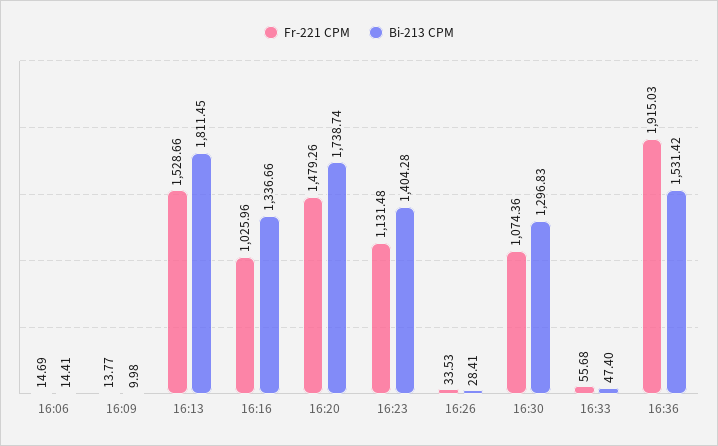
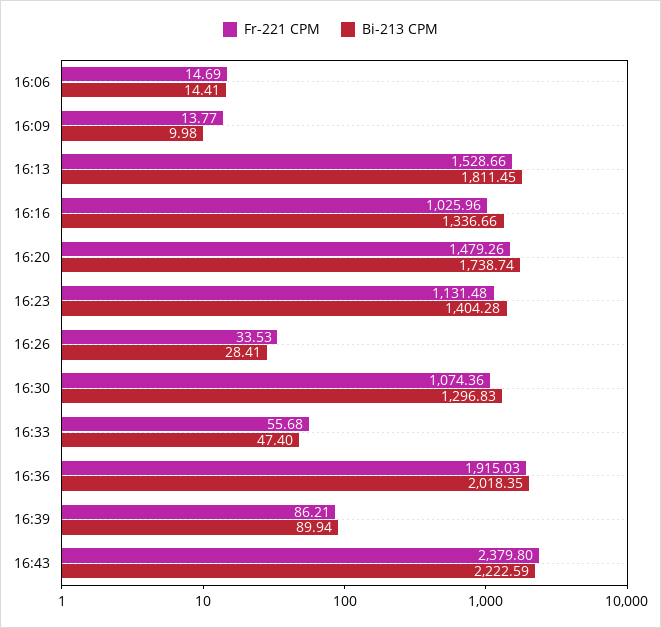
Bi-213 CPM, 16:36: 1531.42 -> 2018.35
Fr-221 CPM, 16:39: none -> 86.21
Bi-213 CPM, 16:39: none -> 89.94
Fr-221 CPM, 16:43: none -> 2379.8
Bi-213 CPM, 16:43: none -> 2222.59

